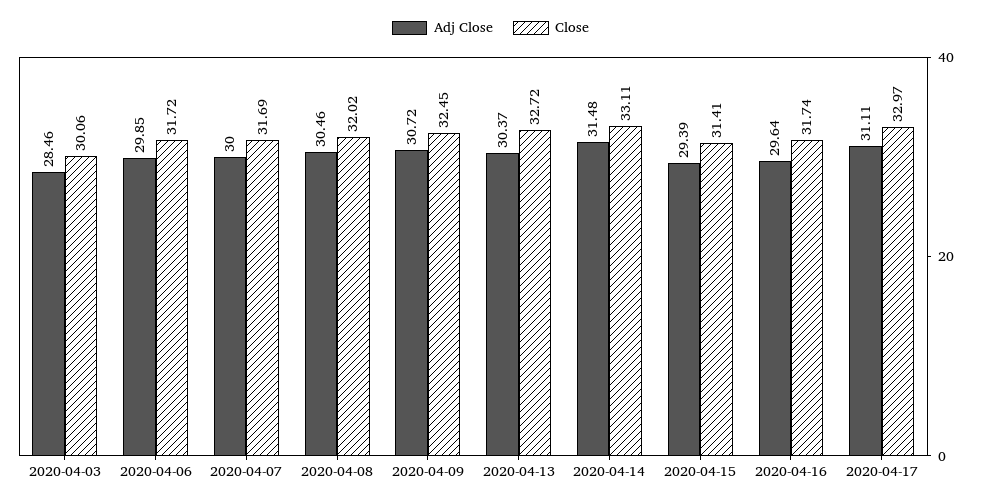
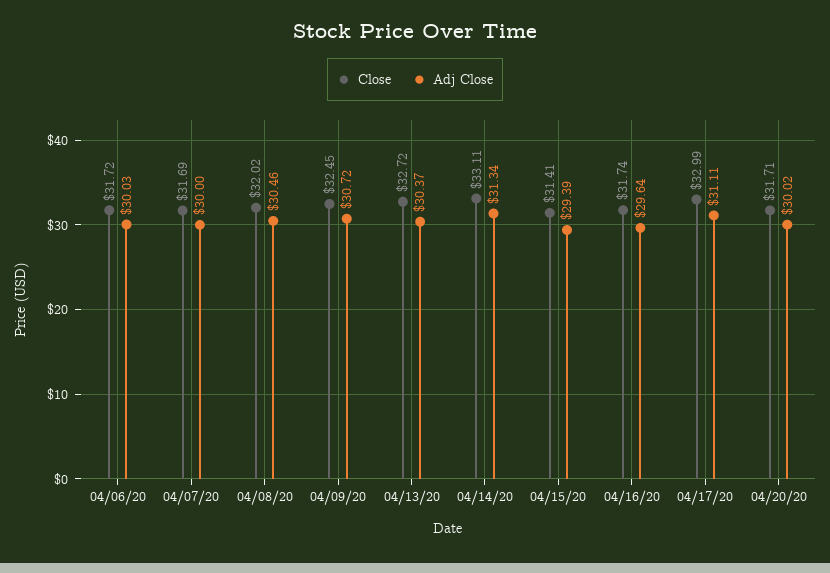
Adj Close, 2020-04-03: 28.46 -> none
Close, 2020-04-03: 30.06 -> none
Adj Close, 2020-04-06: 29.85 -> 30.03
Adj Close, 2020-04-14: 31.48 -> 31.34
Close, 2020-04-17: 32.97 -> 32.99
Close, 04/20/20: none -> 31.71
Adj Close, 04/20/20: none -> 30.02

